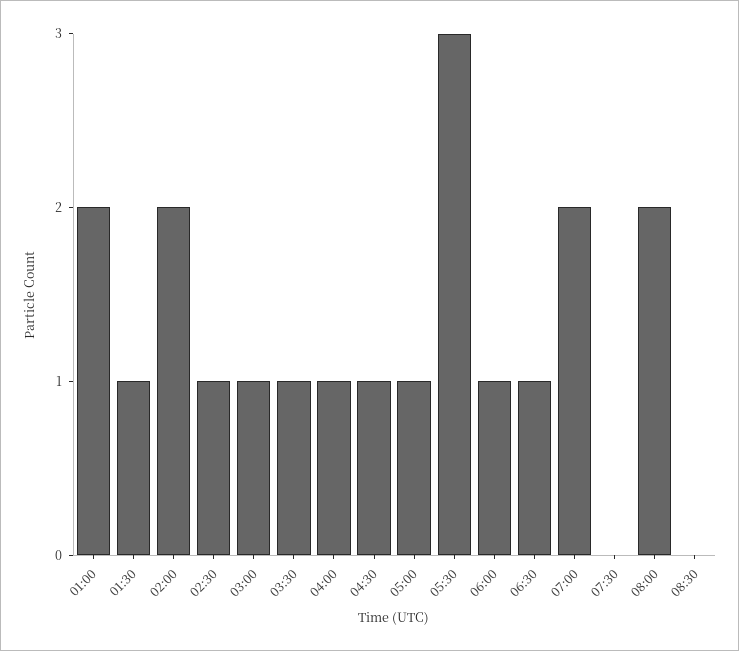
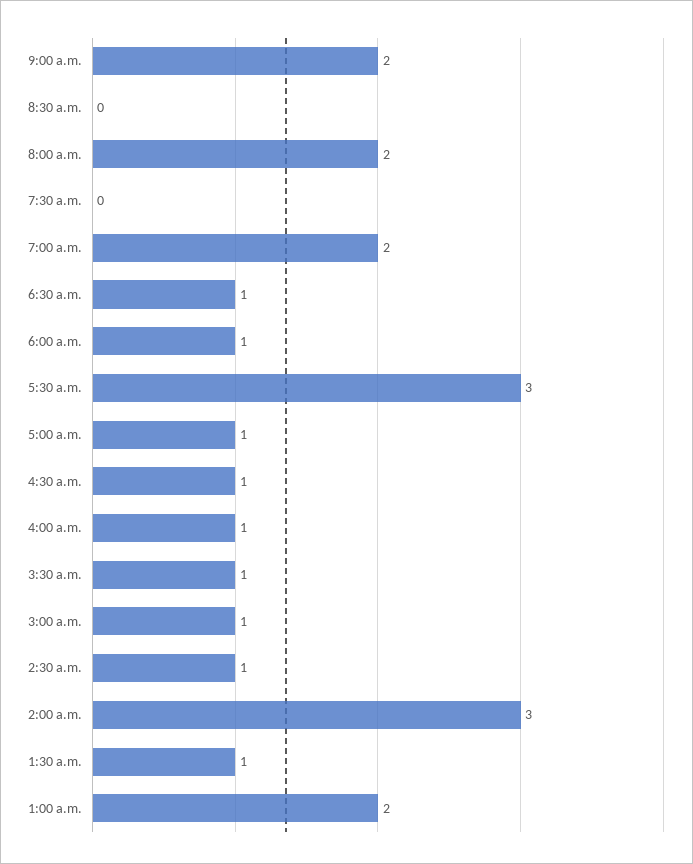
02:00: 2 -> 3
9:00 a.m.: none -> 2

